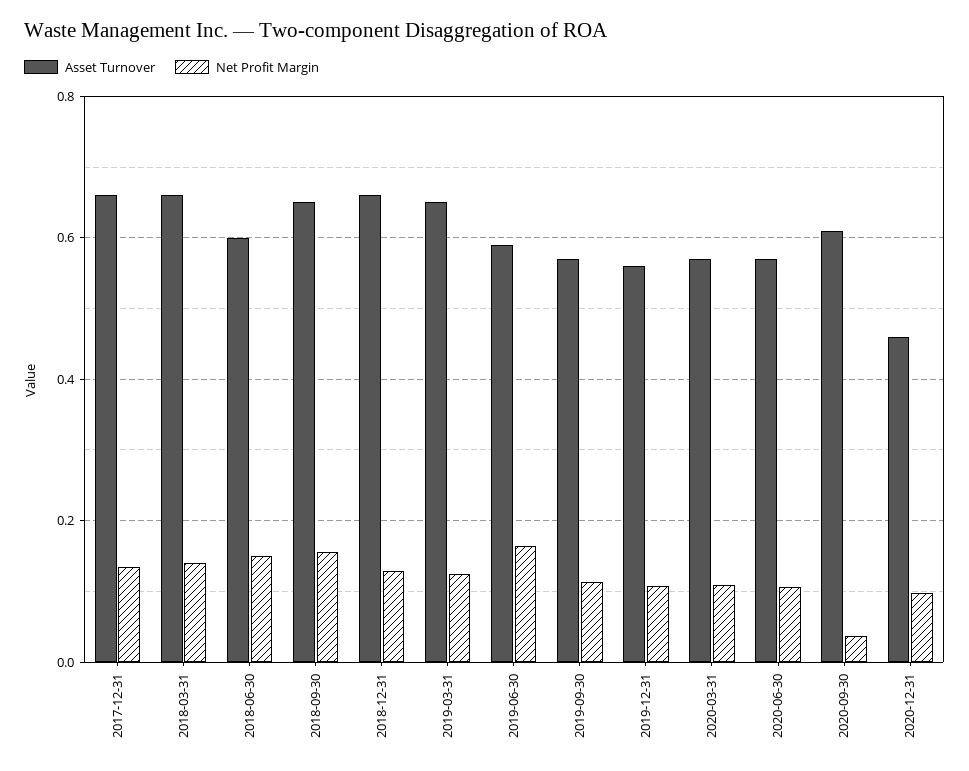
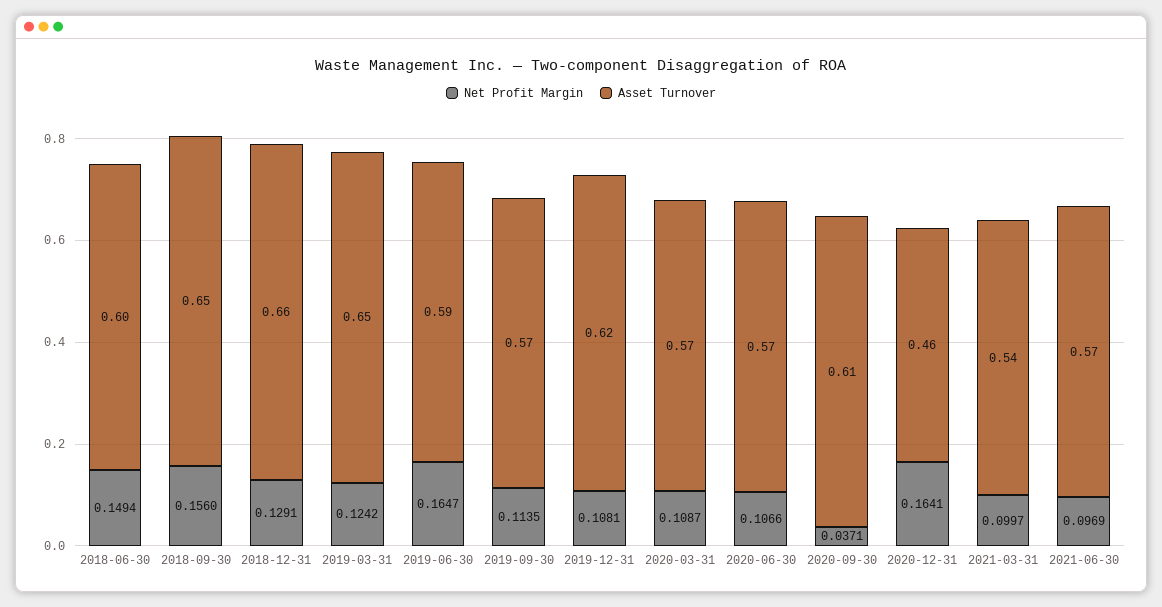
Asset Turnover, 2017-12-31: 0.66 -> none
Net Profit Margin, 2017-12-31: 0.14 -> none
Asset Turnover, 2018-03-31: 0.66 -> none
Net Profit Margin, 2018-03-31: 0.14 -> none
Asset Turnover, 2019-12-31: 0.56 -> 0.62
Net Profit Margin, 2020-12-31: 0.1 -> 0.1641
Net Profit Margin, 2021-03-31: none -> 0.0997
Asset Turnover, 2021-03-31: none -> 0.54
Net Profit Margin, 2021-06-30: none -> 0.0969
Asset Turnover, 2021-06-30: none -> 0.57

